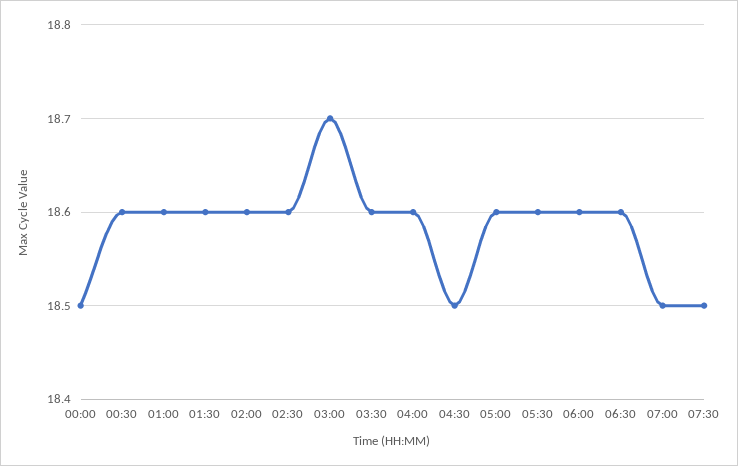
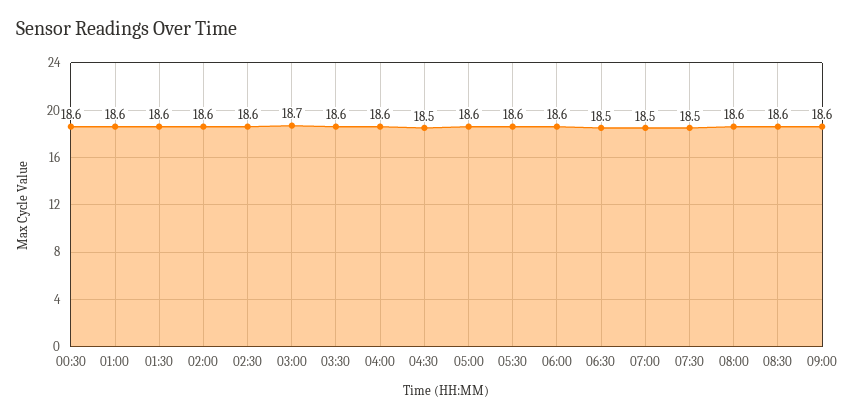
00:00: 18.5 -> none
06:30: 18.6 -> 18.5
08:00: none -> 18.6
08:30: none -> 18.6
09:00: none -> 18.6

